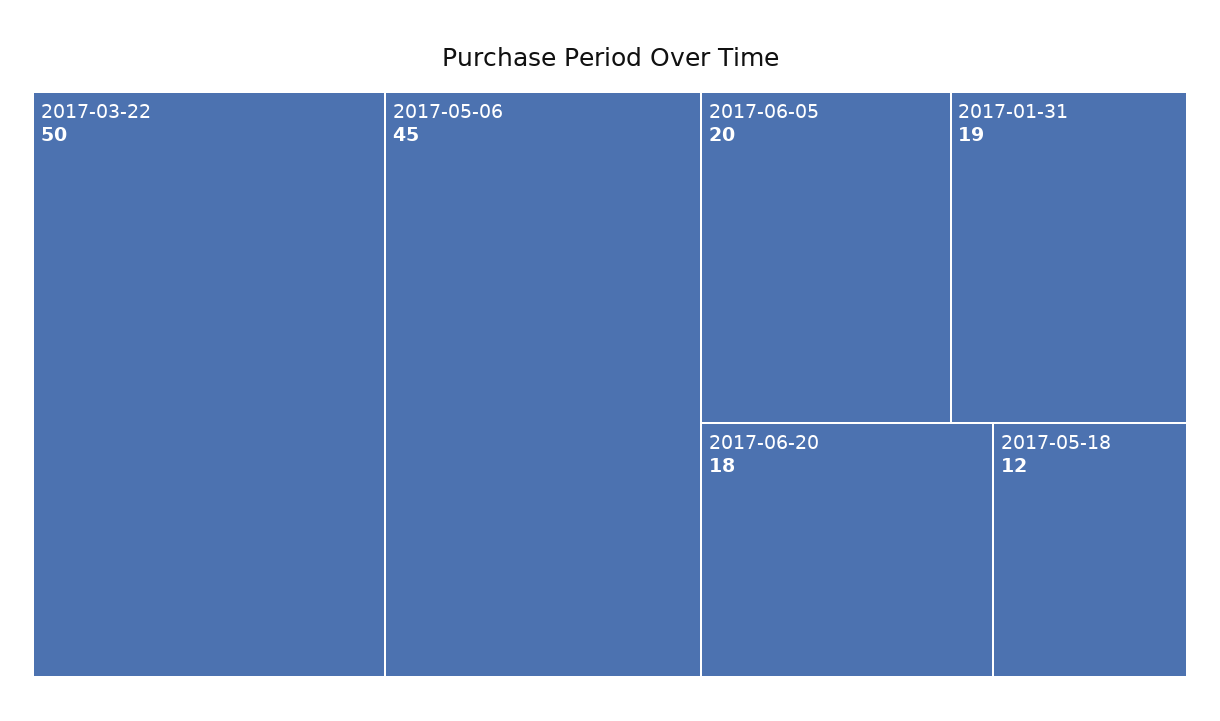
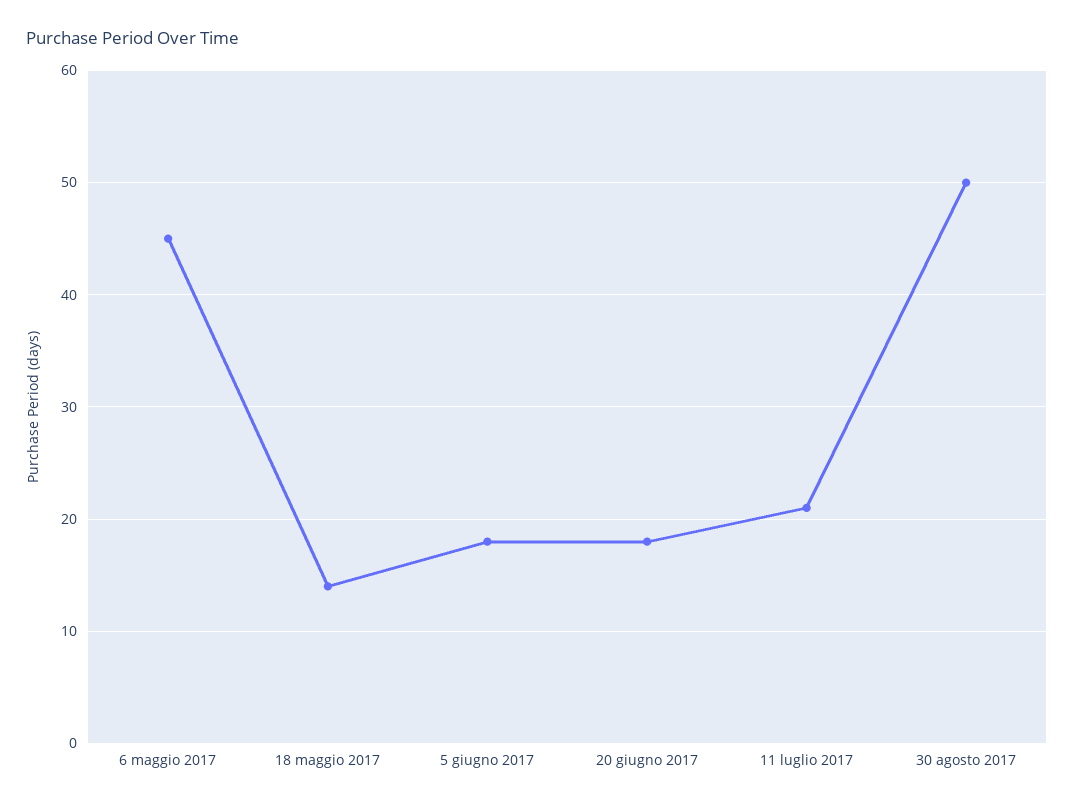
2017-03-22: 50 -> none
2017-06-05: 20 -> 18
2017-01-31: 19 -> none
2017-05-18: 12 -> 14
11 luglio 2017: none -> 21
30 agosto 2017: none -> 50

